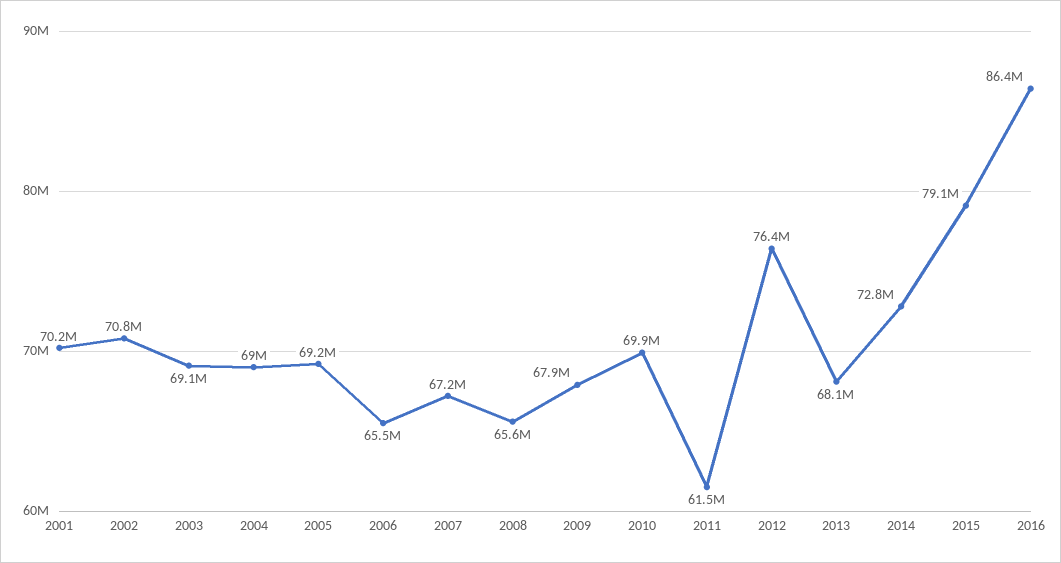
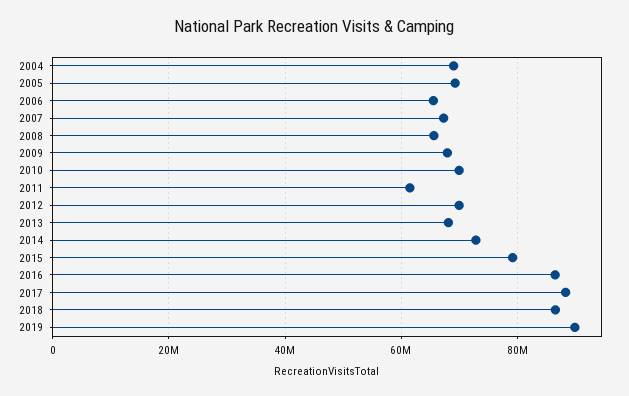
2001: 70200000 -> none
2002: 70800000 -> none
2003: 69100000 -> none
2012: 76400000 -> 70000000
2017: none -> 88000000
2018: none -> 86000000
2019: none -> 90000000

